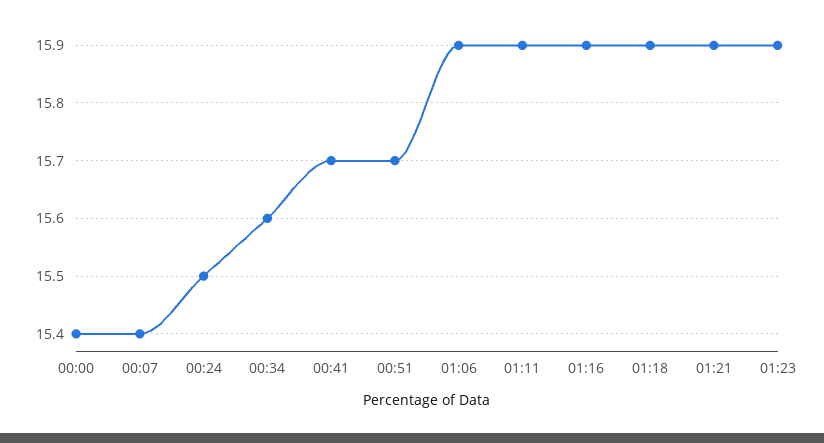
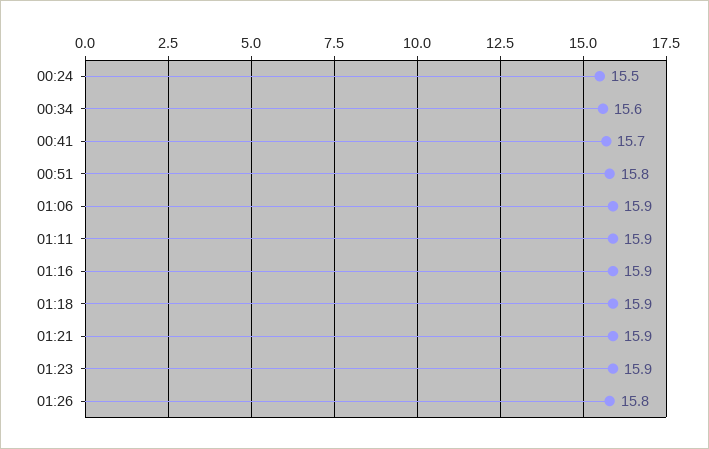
00:00: 15.4 -> none
00:07: 15.4 -> none
00:51: 15.7 -> 15.8
01:26: none -> 15.8

